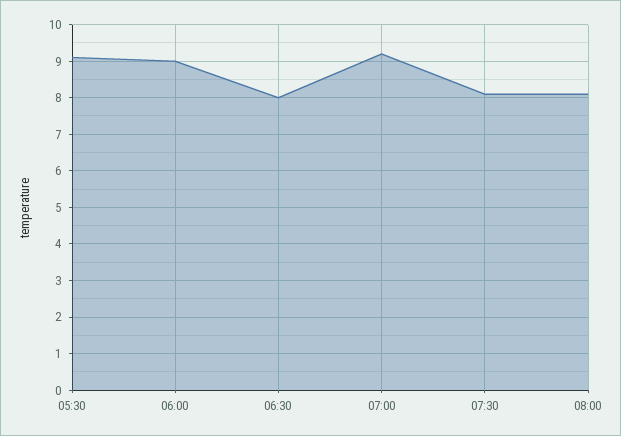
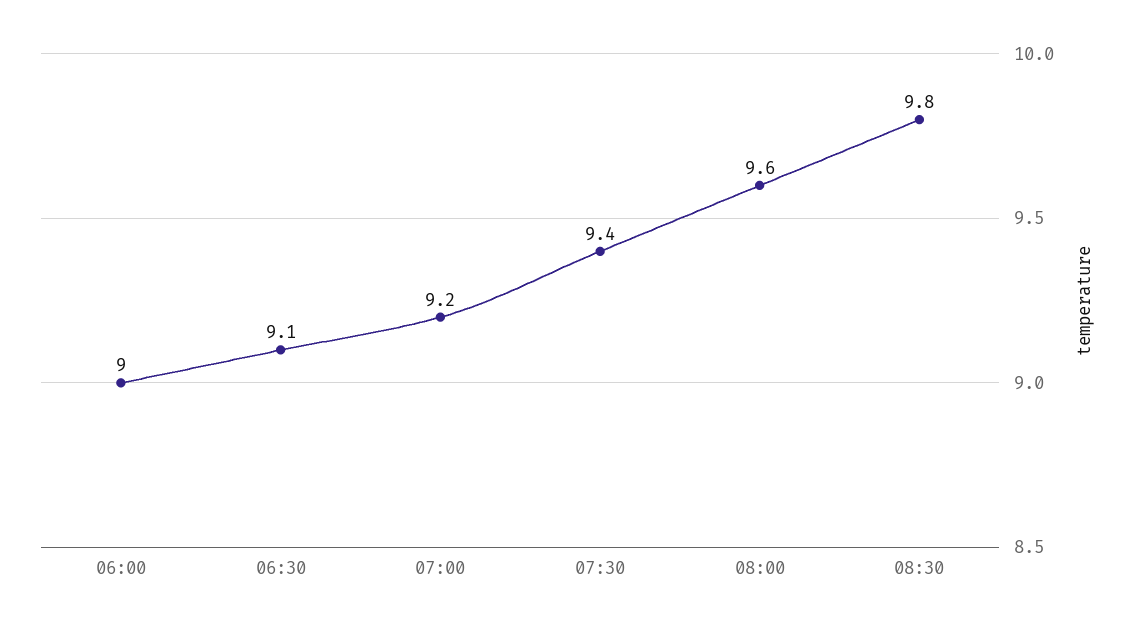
05:30: 9 -> none
06:30: 8 -> 9.1
07:30: 8 -> 9.4
08:00: 8 -> 9.6
08:30: none -> 9.8

